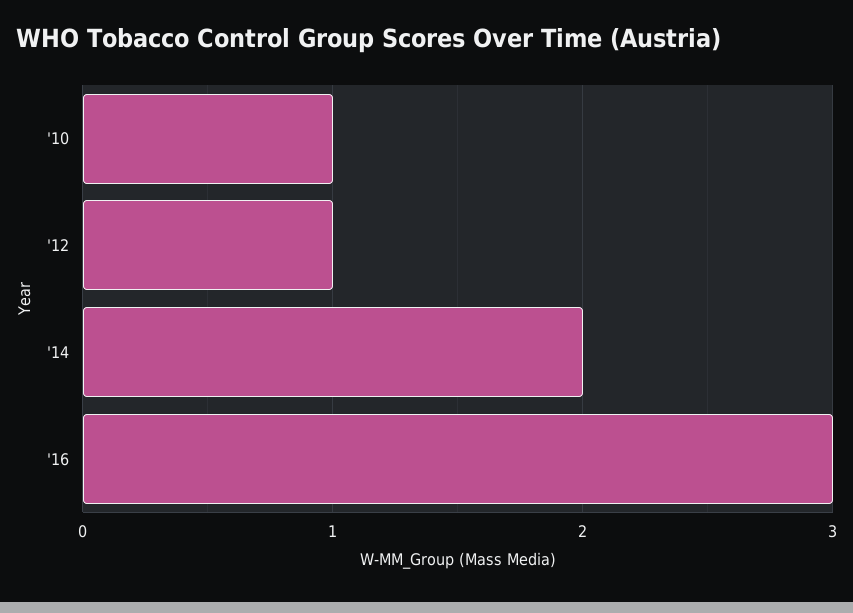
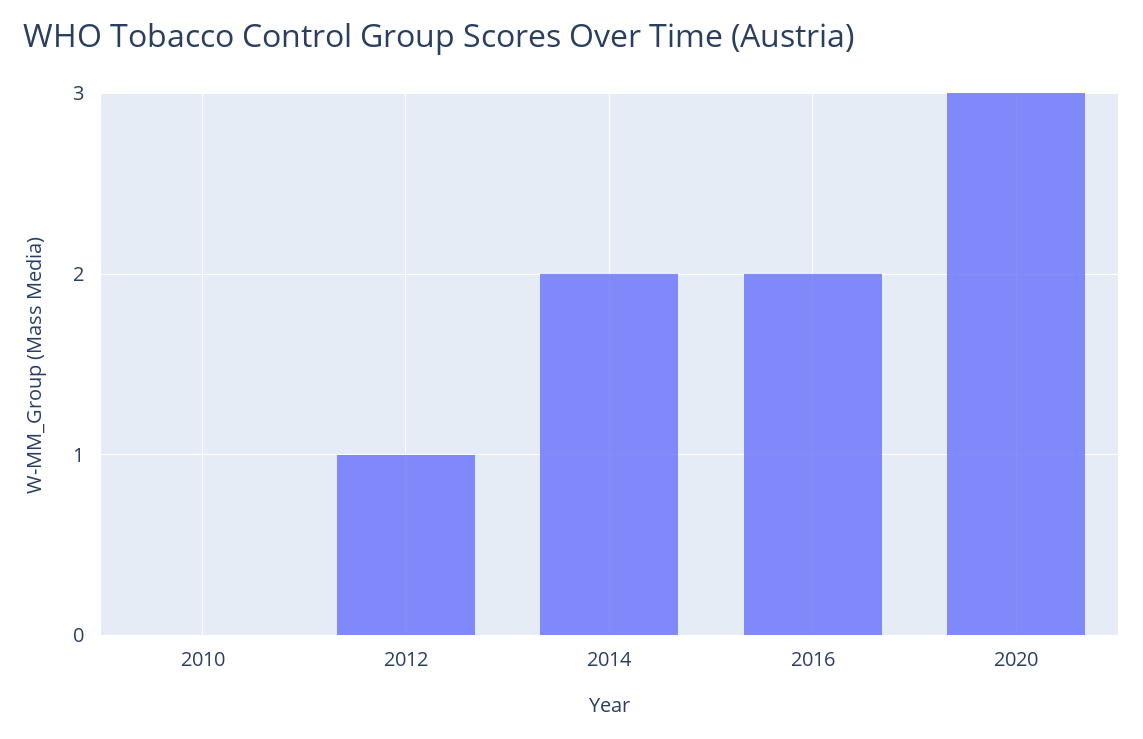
'10: 1 -> 0
'16: 3 -> 2
2020: none -> 3

